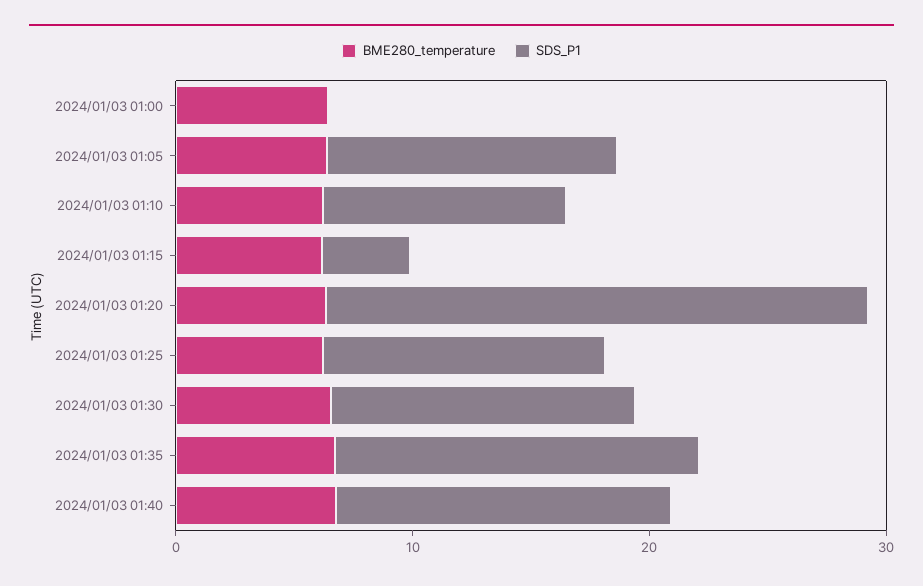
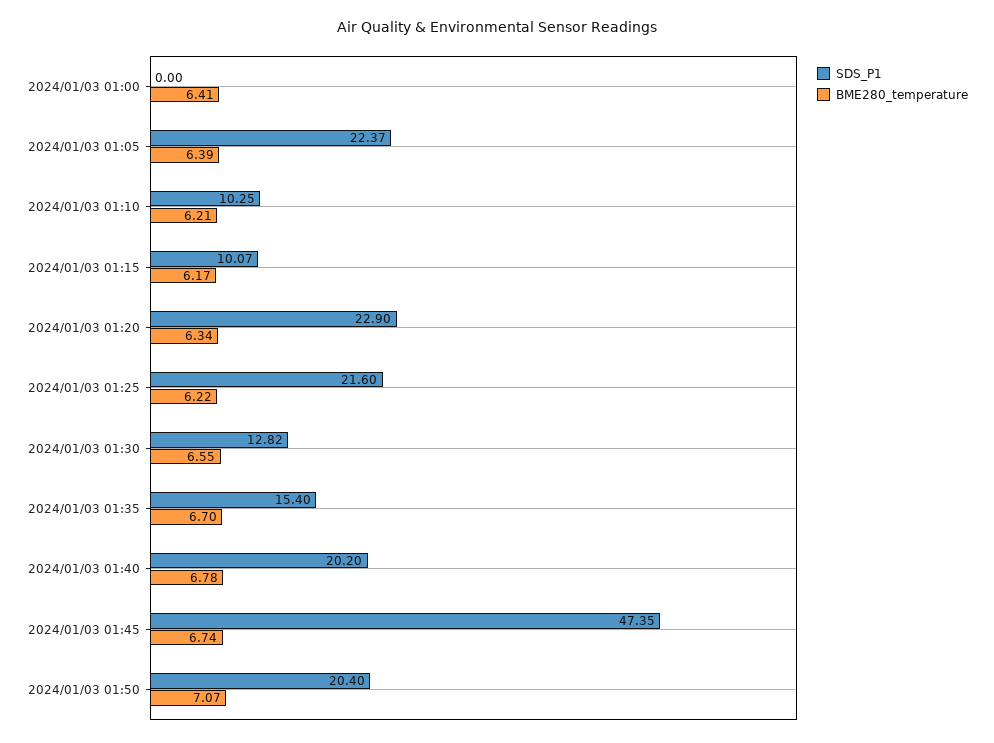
SDS_P1, 2024/01/03 01:05: 12 -> 22.37
SDS_P1, 2024/01/03 01:15: 4 -> 10.07
SDS_P1, 2024/01/03 01:25: 12 -> 21.6
SDS_P1, 2024/01/03 01:40: 14 -> 20.2
SDS_P1, 2024/01/03 01:45: none -> 47.35
BME280_temperature, 2024/01/03 01:45: none -> 6.74
SDS_P1, 2024/01/03 01:50: none -> 20.4
BME280_temperature, 2024/01/03 01:50: none -> 7.07

